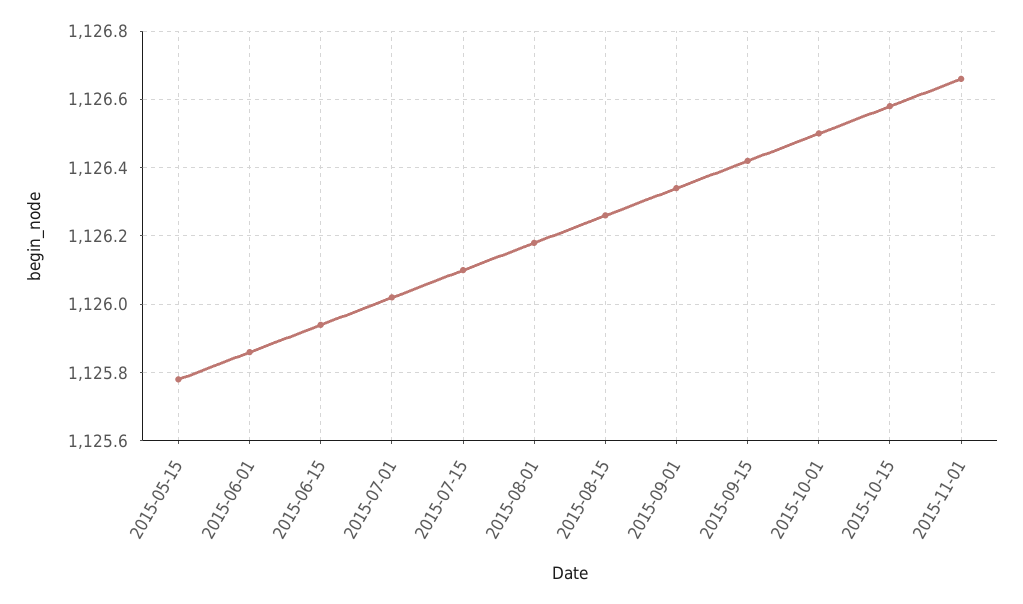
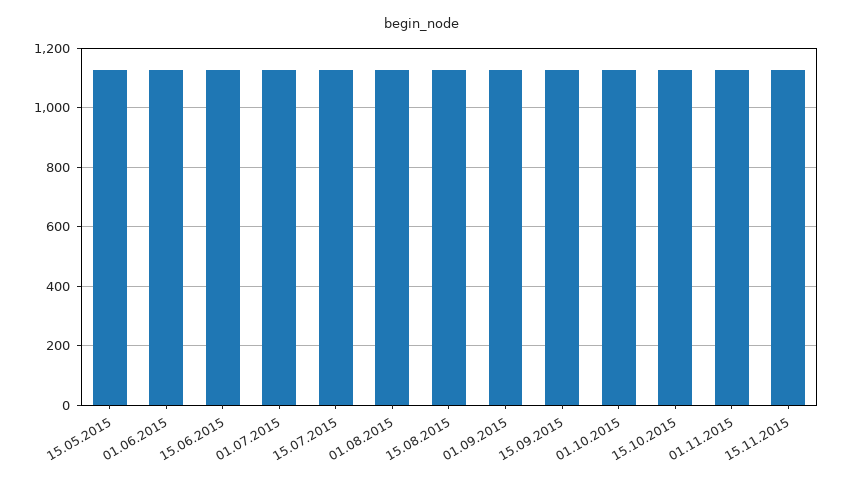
15.11.2015: none -> 1125

